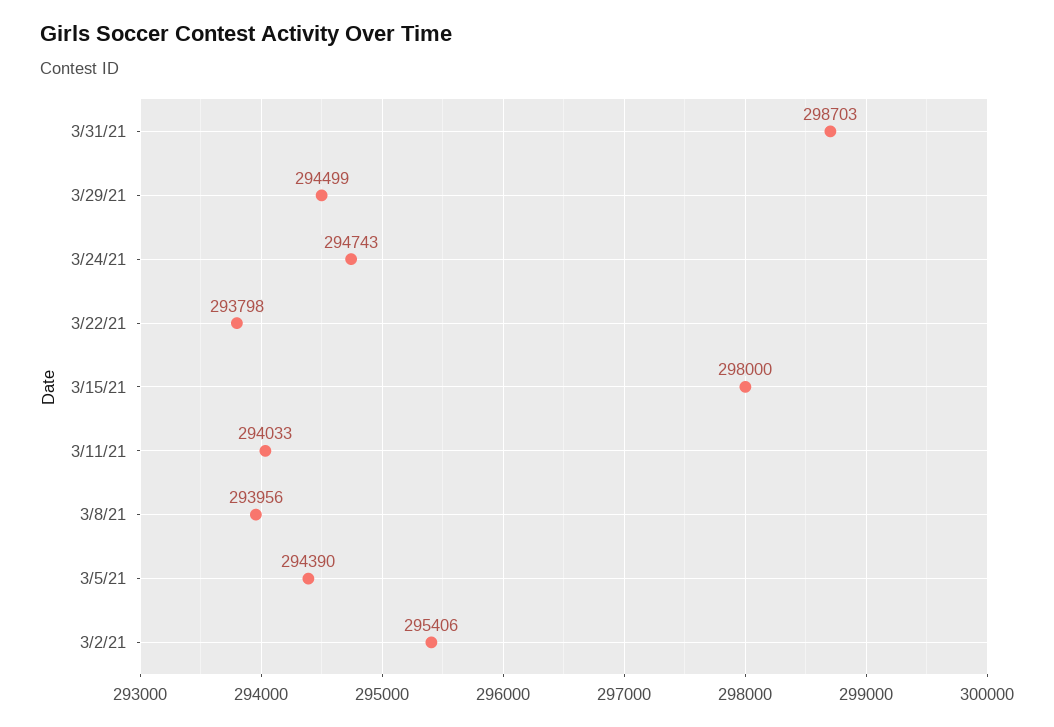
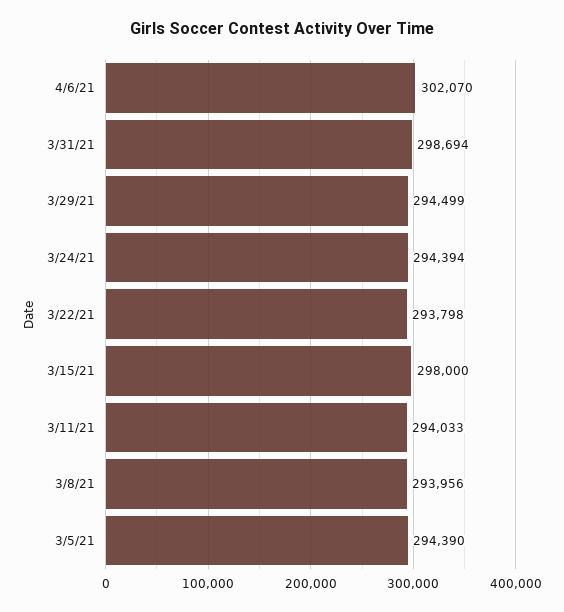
3/31/21: 298703 -> 298694
3/24/21: 294743 -> 294394
3/2/21: 295406 -> none
4/6/21: none -> 302070

